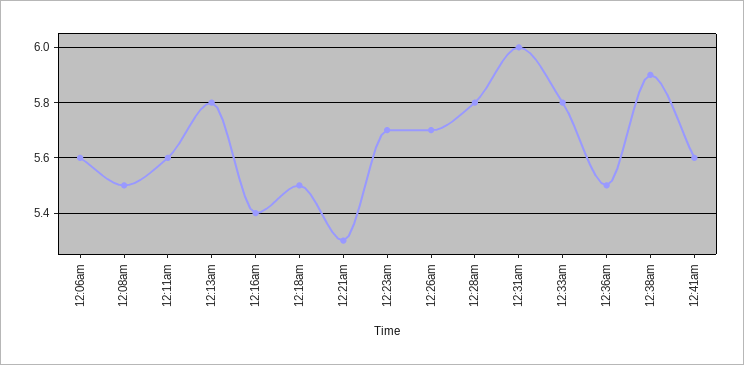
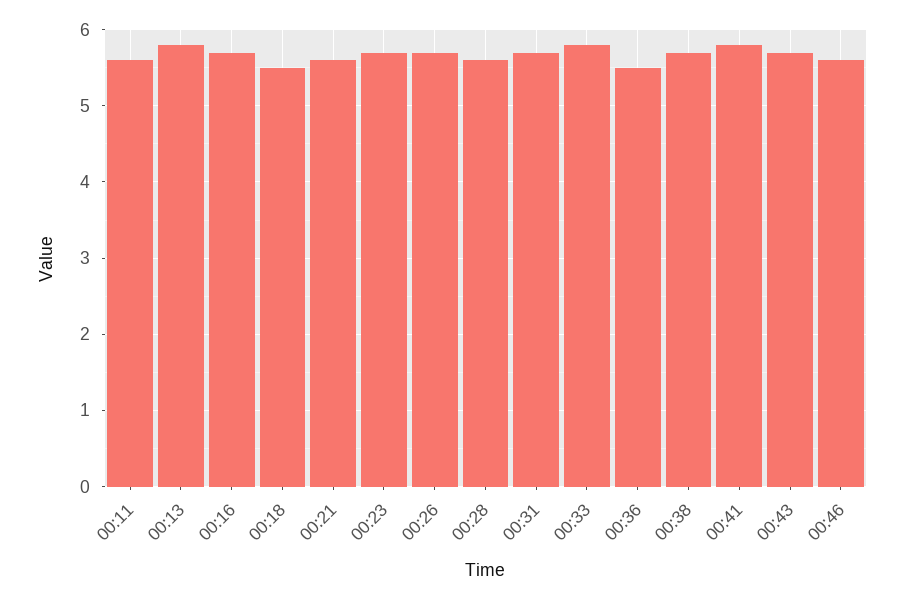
12:06am: 5.6 -> none
12:08am: 5.5 -> none
12:16am: 5.4 -> 5.7
12:21am: 5.3 -> 5.6
12:28am: 5.8 -> 5.6
12:31am: 6 -> 5.7
12:38am: 5.9 -> 5.7
12:41am: 5.6 -> 5.8
00:43: none -> 5.7
00:46: none -> 5.6

